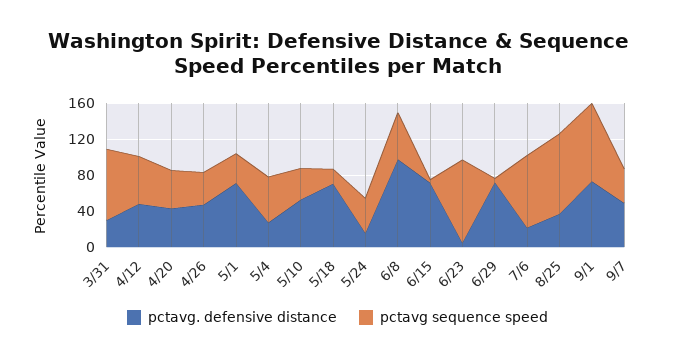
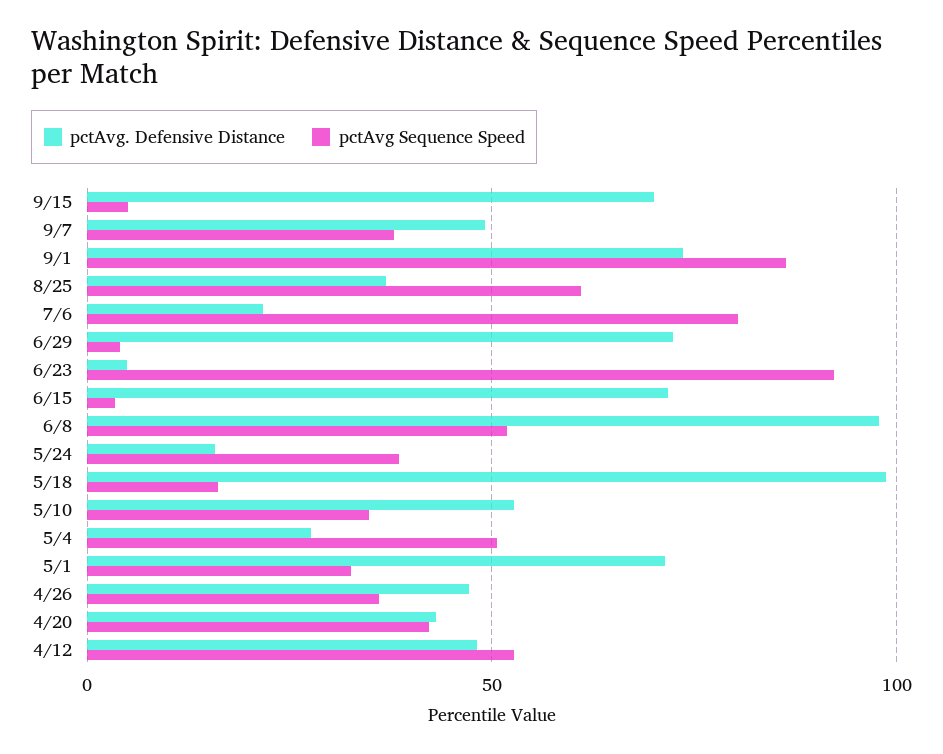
pctavg. defensive distance, 3/31: 30 -> none
pctavg sequence speed, 3/31: 80 -> none
pctavg. defensive distance, 5/18: 70 -> 100
pctavg sequence speed, 8/25: 90 -> 60
pctavg. defensive distance, 9/15: none -> 70
pctavg sequence speed, 9/15: none -> 5

